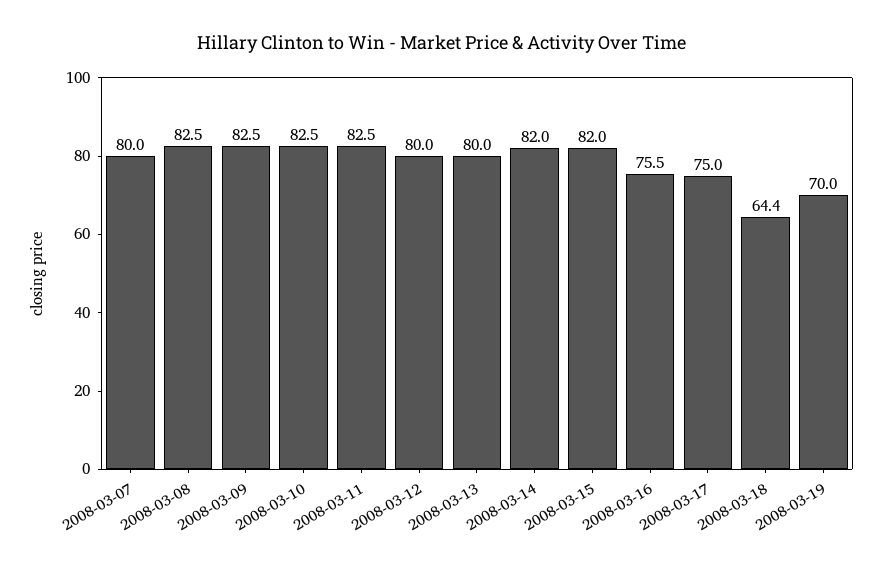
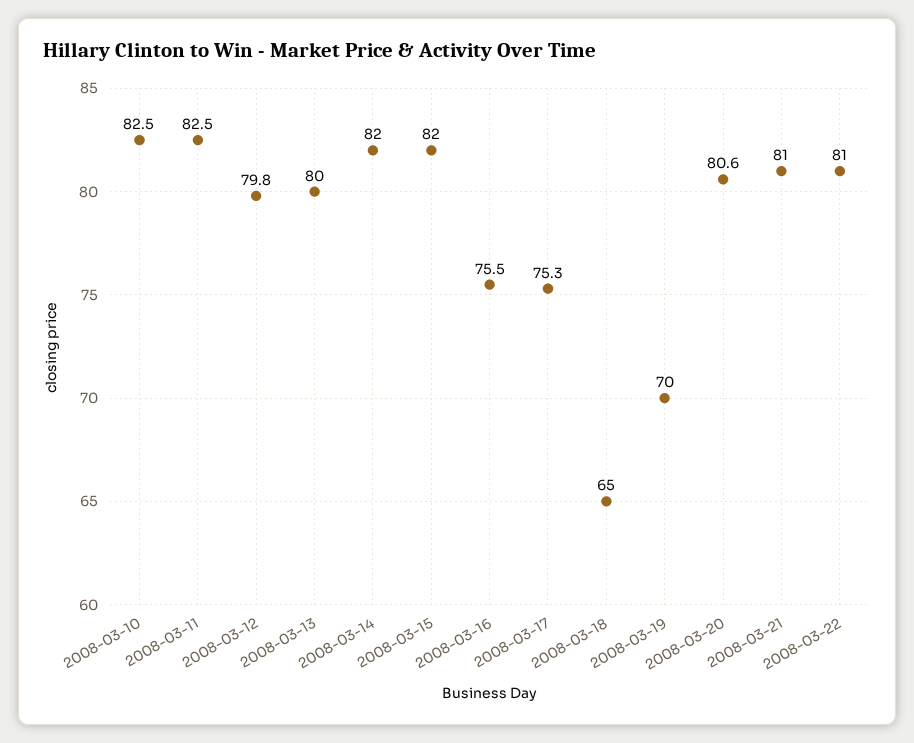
2008-03-07: 80 -> none
2008-03-08: 82.5 -> none
2008-03-09: 82.5 -> none
2008-03-12: 80 -> 79.8
2008-03-17: 75 -> 75.3
2008-03-18: 64.4 -> 65
2008-03-20: none -> 80.6
2008-03-21: none -> 81
2008-03-22: none -> 81

